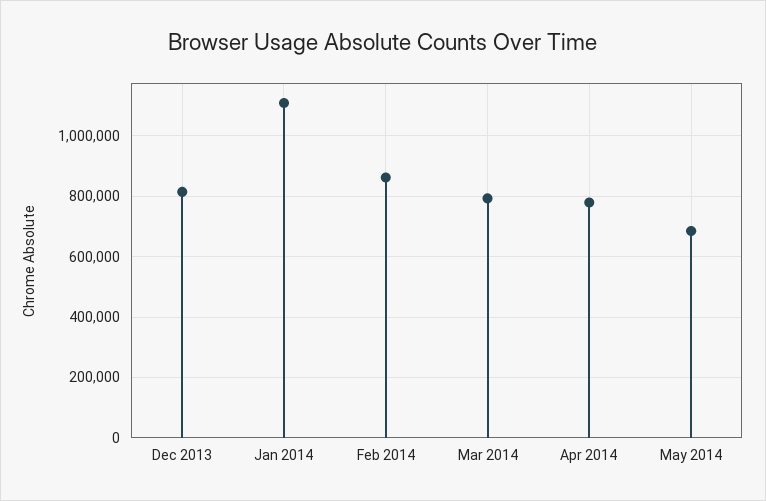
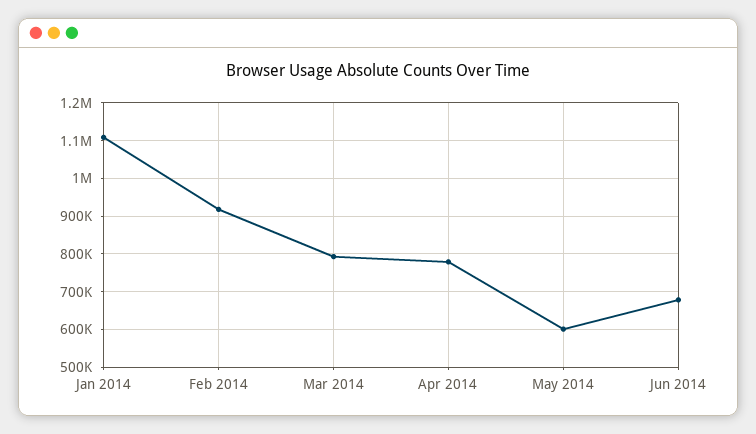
Dec 2013: 820000 -> none
Feb 2014: 860000 -> 920000
May 2014: 680000 -> 600000
Jun 2014: none -> 680000

